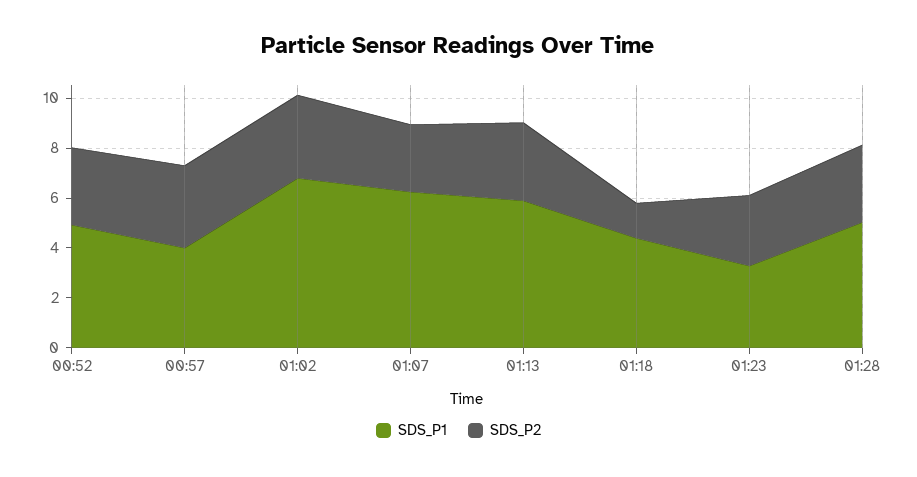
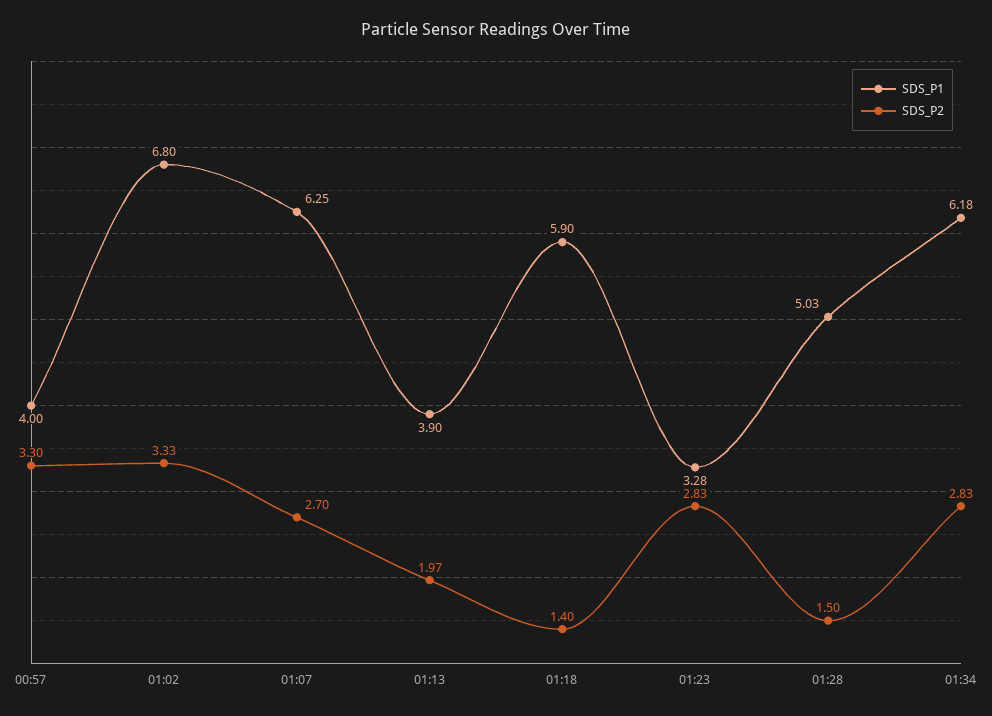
SDS_P1, 00:52: 5 -> none
SDS_P2, 00:52: 3 -> none
SDS_P1, 01:13: 6 -> 3.9
SDS_P2, 01:13: 3 -> 1.97
SDS_P1, 01:18: 4.5 -> 5.9
SDS_P2, 01:28: 3 -> 1.5
SDS_P1, 01:34: none -> 6.18
SDS_P2, 01:34: none -> 2.83

